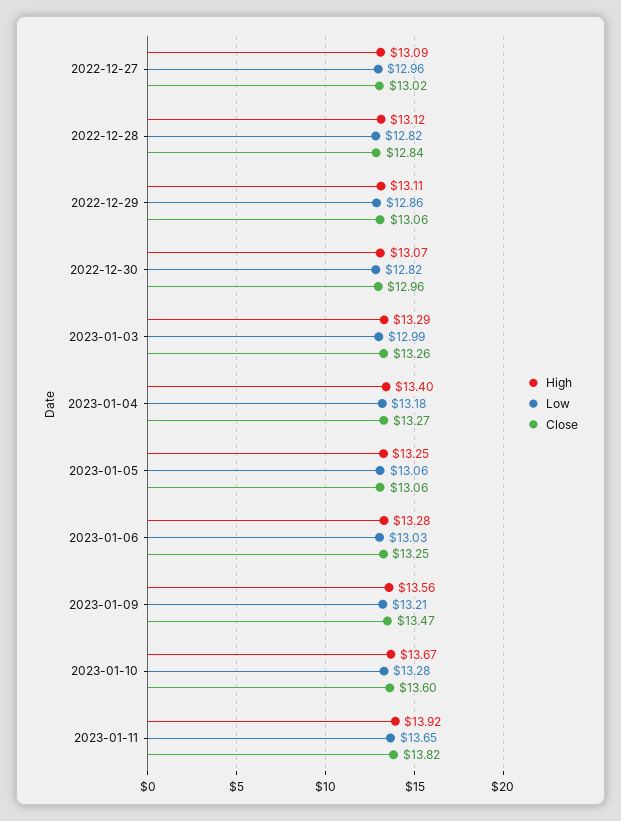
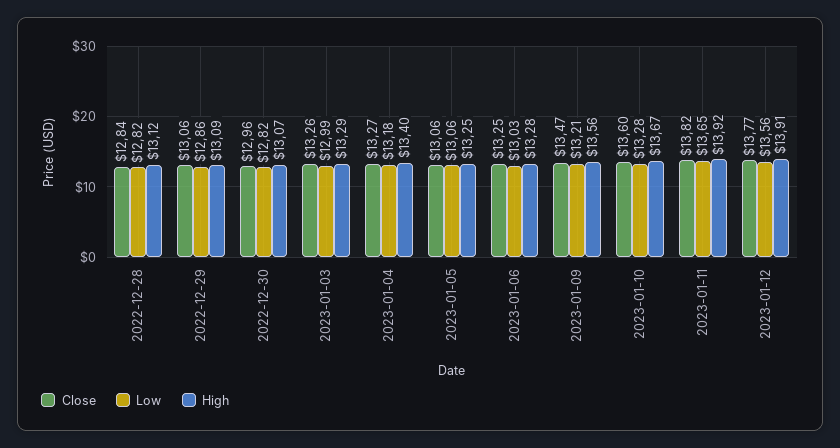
High, 2022-12-27: 13.09 -> none
Low, 2022-12-27: 12.96 -> none
Close, 2022-12-27: 13.02 -> none
High, 2022-12-29: 13.11 -> 13.09
Close, 2023-01-12: none -> 13.77
Low, 2023-01-12: none -> 13.56
High, 2023-01-12: none -> 13.91

